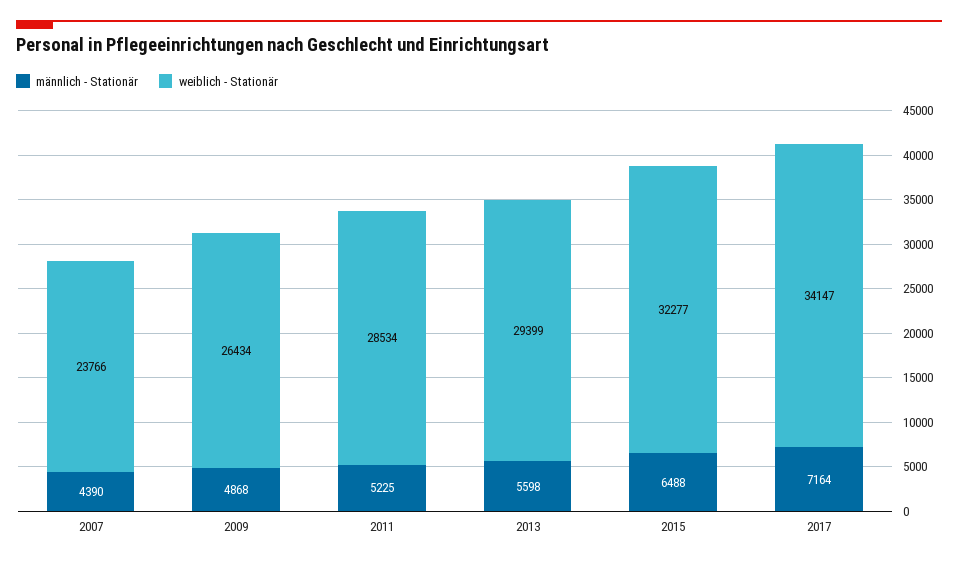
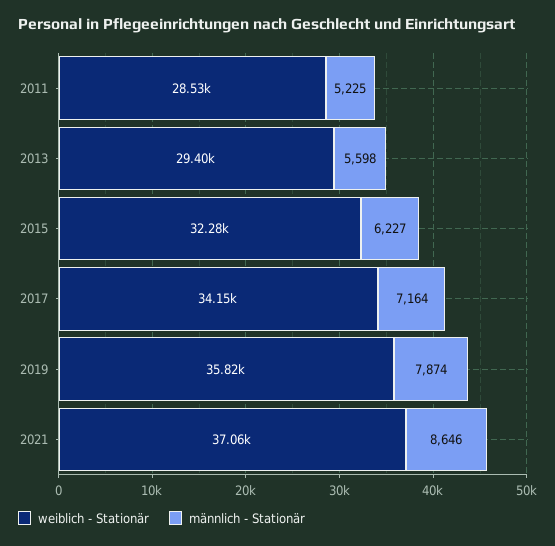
männlich - Stationär, 2007: 4390 -> none
weiblich - Stationär, 2007: 23766 -> none
männlich - Stationär, 2009: 4868 -> none
weiblich - Stationär, 2009: 26434 -> none
männlich - Stationär, 2015: 6488 -> 6227
weiblich - Stationär, 2019: none -> 35820
männlich - Stationär, 2019: none -> 7874
weiblich - Stationär, 2021: none -> 37060
männlich - Stationär, 2021: none -> 8646

